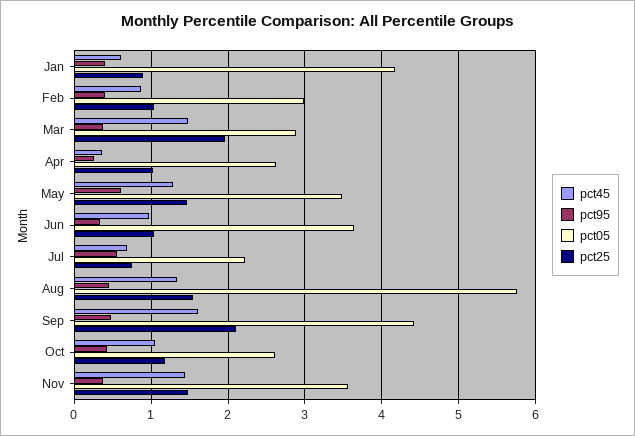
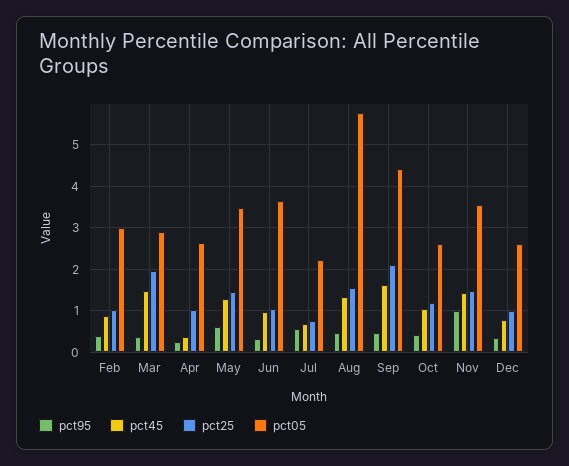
pct45, Jan: 0.6 -> none
pct95, Jan: 0.4 -> none
pct05, Jan: 4.2 -> none
pct25, Jan: 0.9 -> none
pct95, Nov: 0.4 -> 1
pct95, Dec: none -> 0.4
pct45, Dec: none -> 0.8
pct25, Dec: none -> 1
pct05, Dec: none -> 2.6

